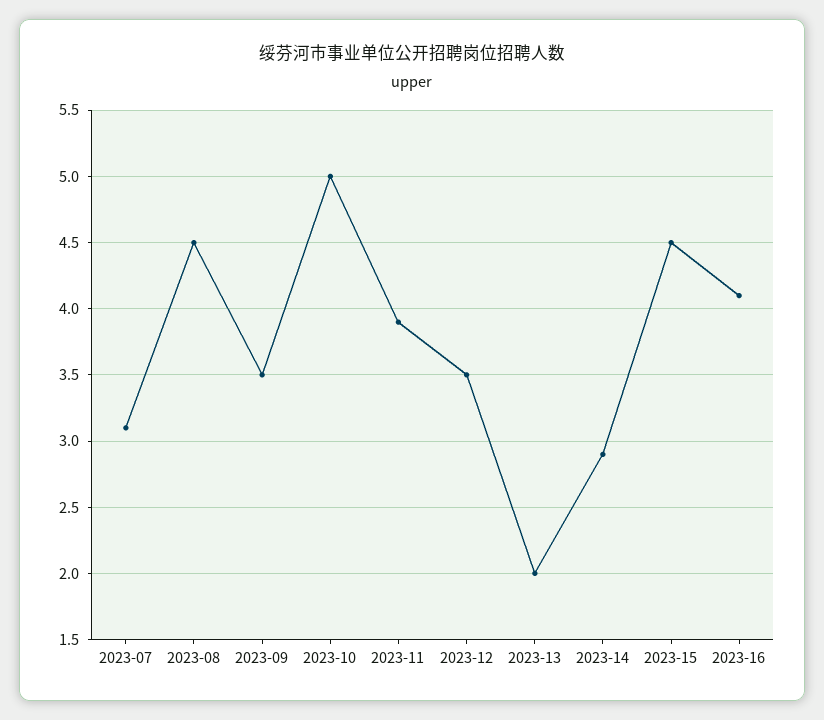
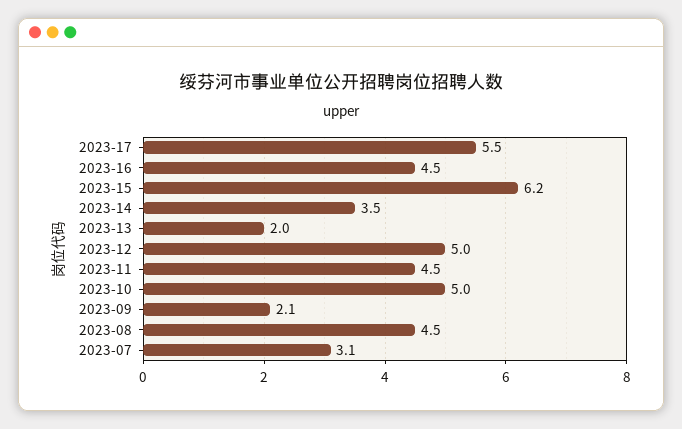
2023-09: 3.5 -> 2.1
2023-11: 3.9 -> 4.5
2023-12: 3.5 -> 5
2023-14: 2.9 -> 3.5
2023-15: 4.5 -> 6.2
2023-16: 4.1 -> 4.5
2023-17: none -> 5.5

